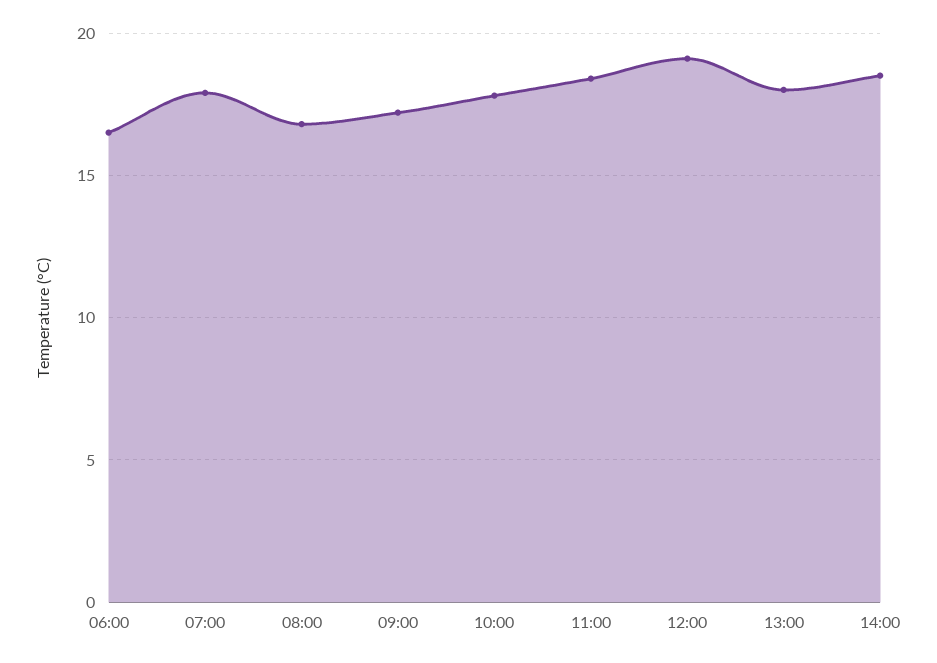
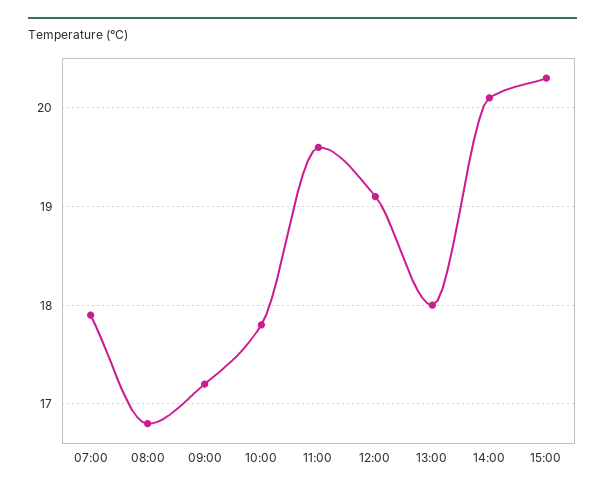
06:00: 16.5 -> none
11:00: 18.5 -> 19.6
14:00: 18.5 -> 20.1
15:00: none -> 20.3

